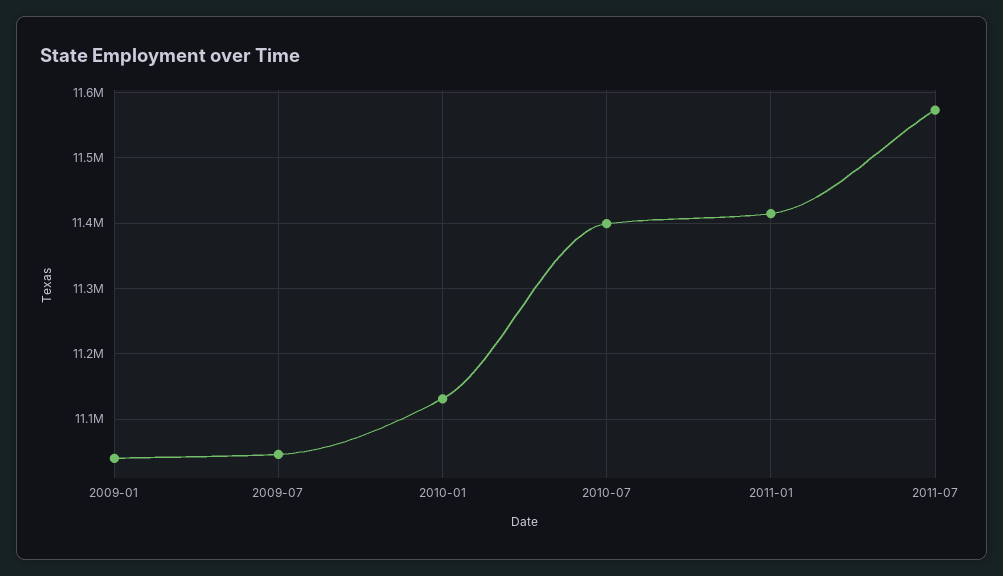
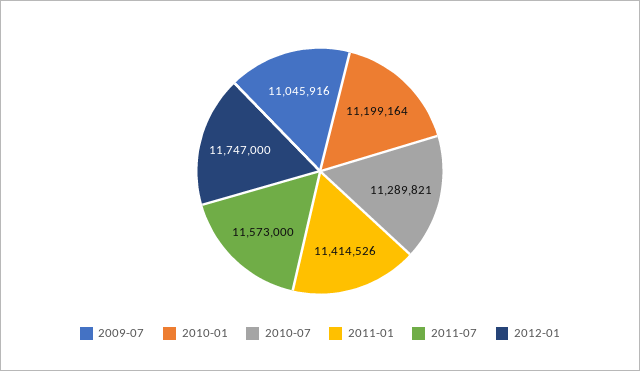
2009-01: 11040000 -> none
2010-01: 11130000 -> 11199164
2010-07: 11400000 -> 11289821
2012-01: none -> 11747000

